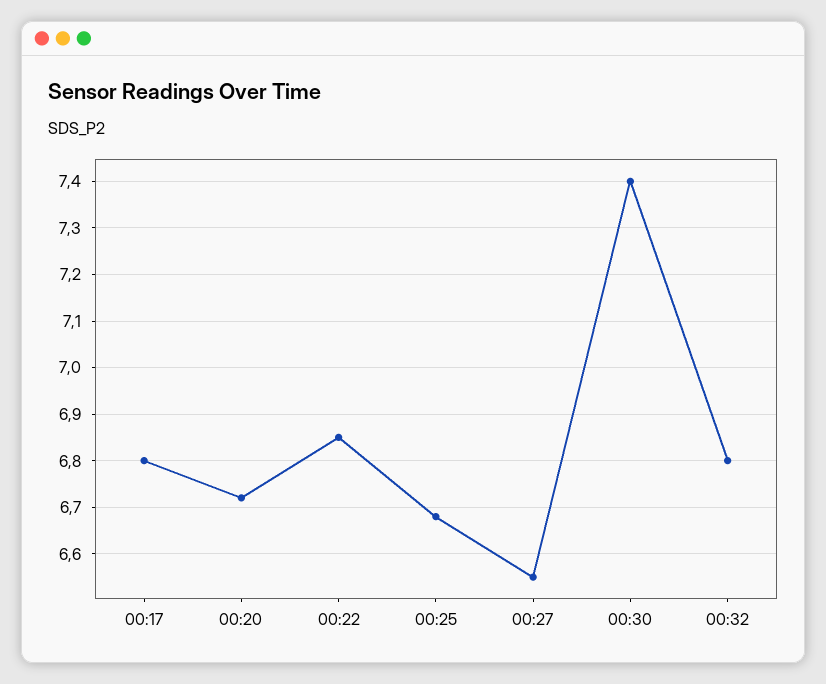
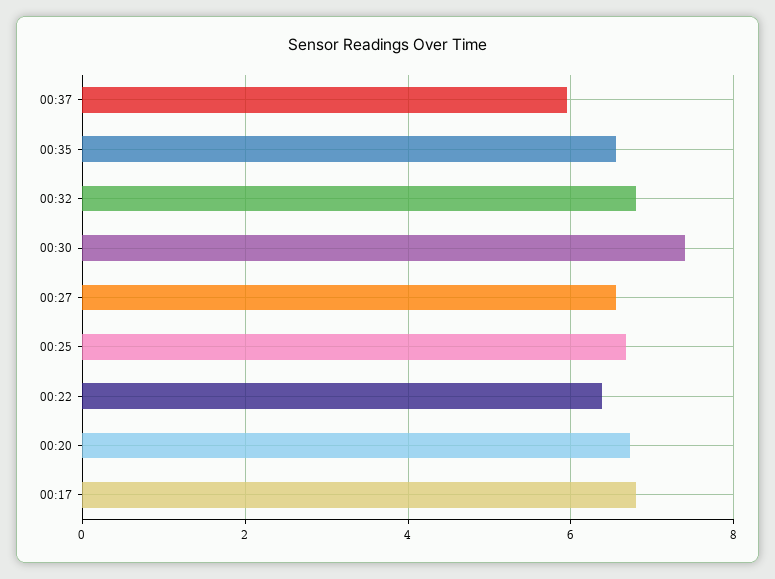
00:22: 6.85 -> 6.4
00:37: none -> 6
00:35: none -> 6.6

